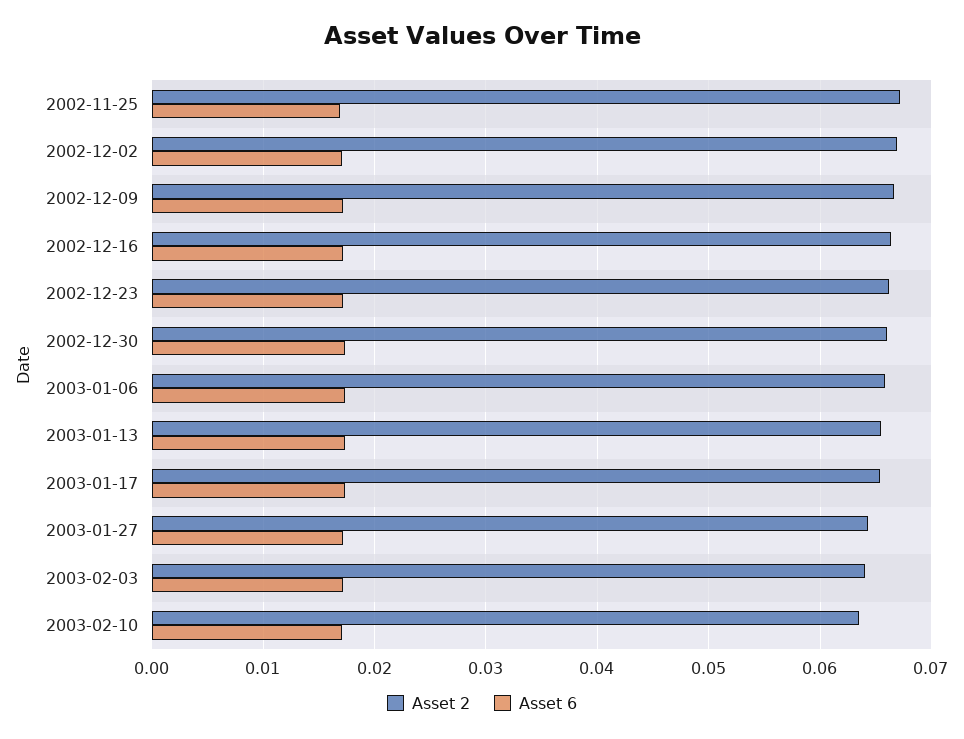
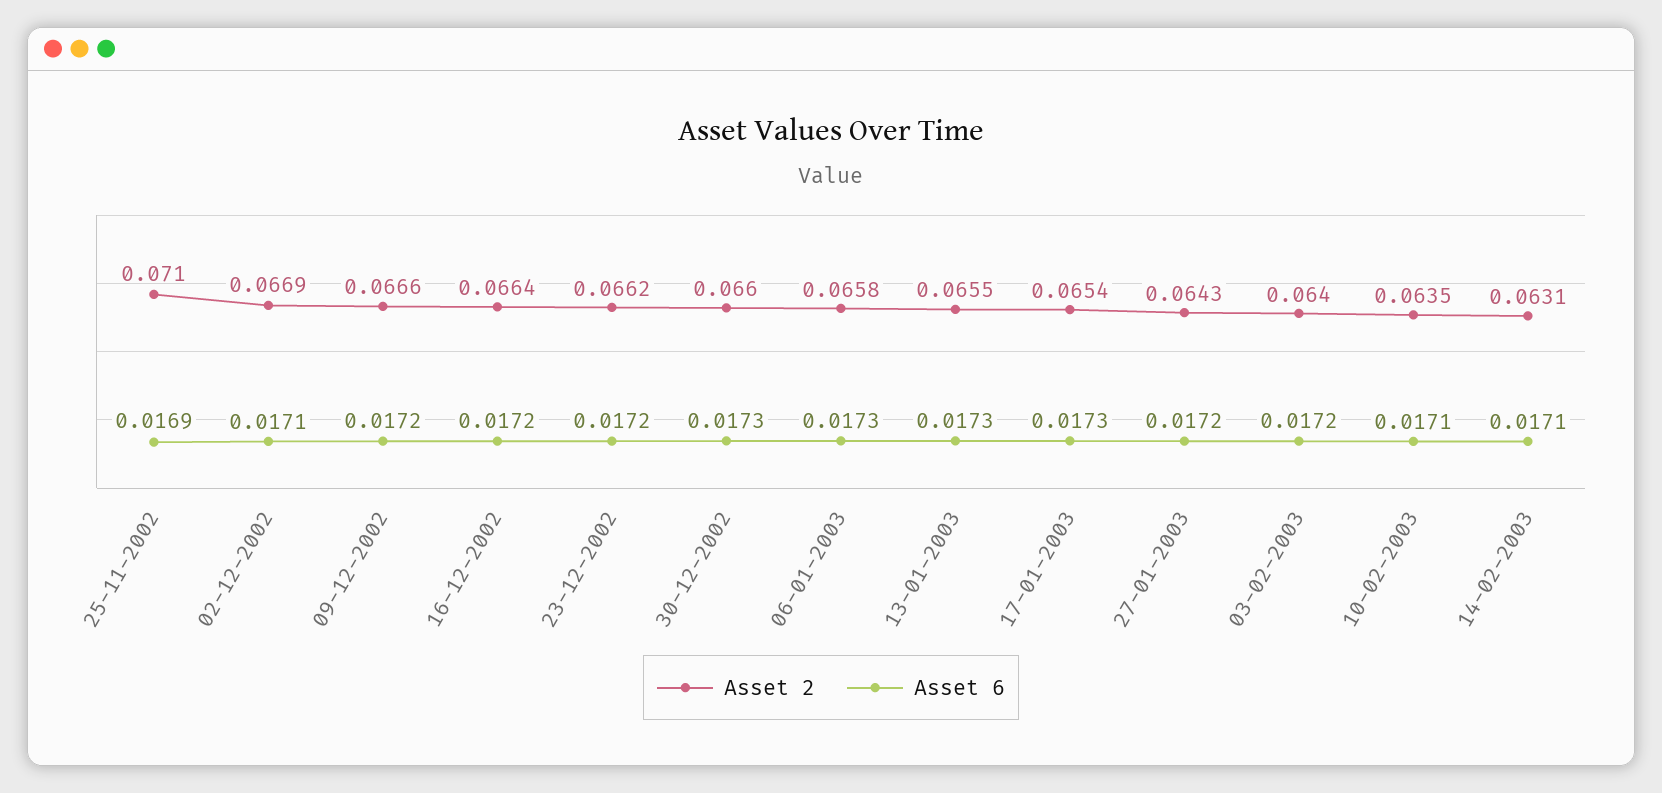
Asset 2, 2002-11-25: 0.067 -> 0.071
Asset 2, 14-02-2003: none -> 0.0631
Asset 6, 14-02-2003: none -> 0.0171

